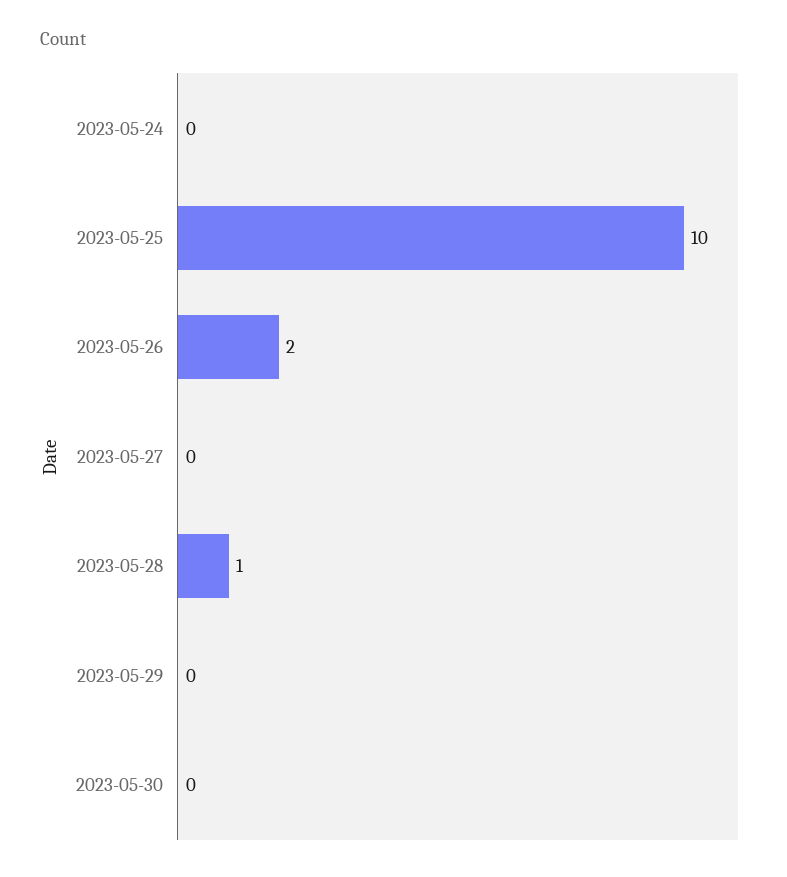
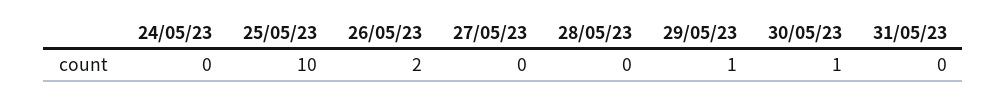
2023-05-28: 1 -> 0
2023-05-29: 0 -> 1
2023-05-30: 0 -> 1
31/05/23: none -> 0

